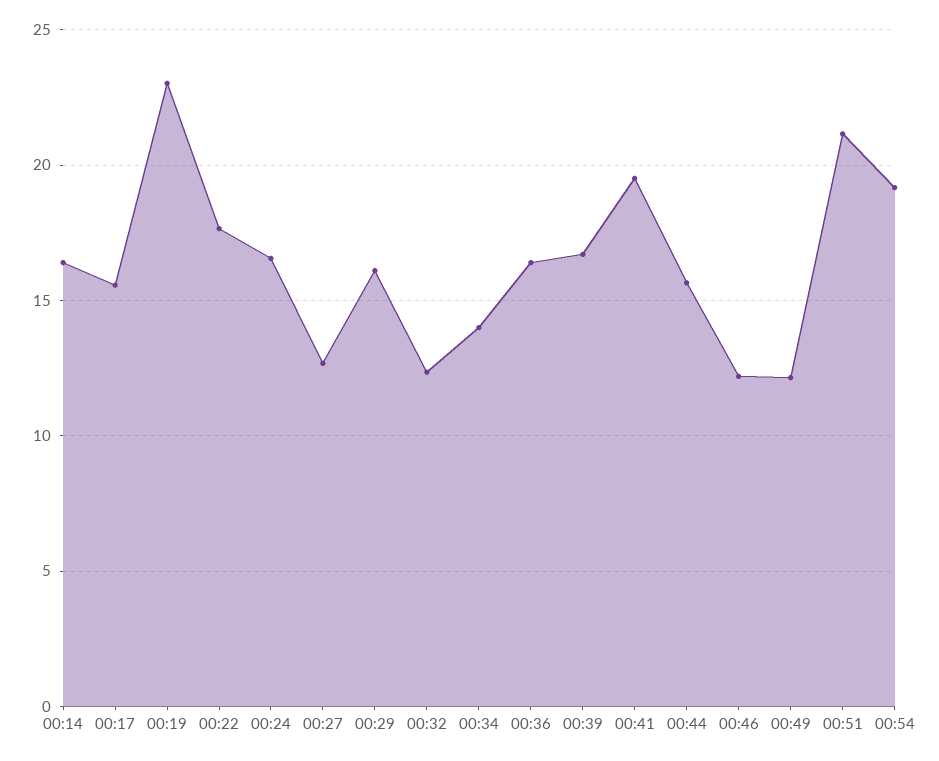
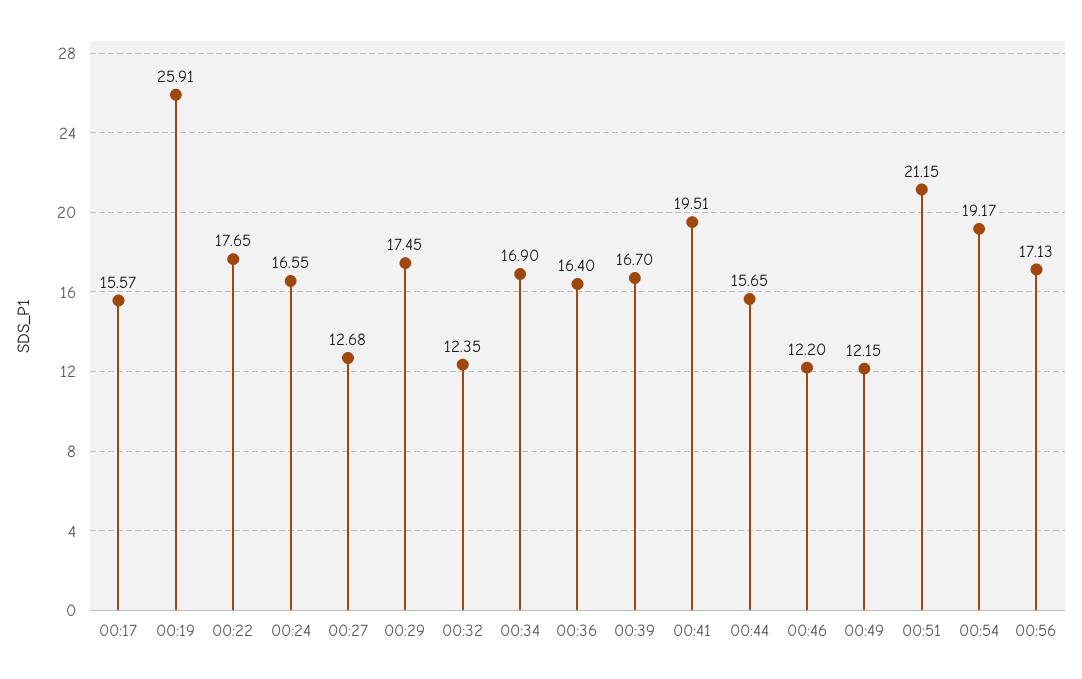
00:14: 16.5 -> none
00:19: 23 -> 25.91
00:29: 16 -> 17.45
00:34: 14 -> 16.9
00:56: none -> 17.13

